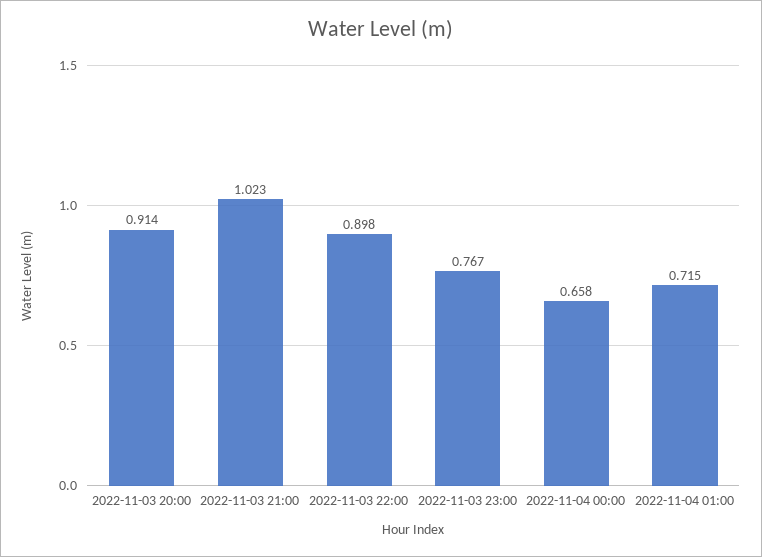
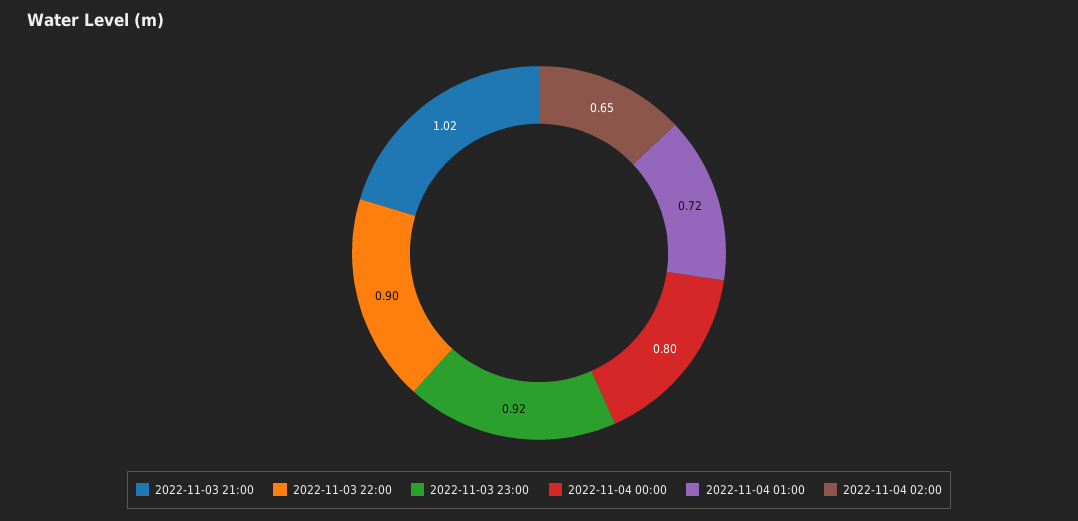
2022-11-03 20:00: 0.914 -> none
2022-11-03 23:00: 0.767 -> 0.92
2022-11-04 00:00: 0.658 -> 0.8
2022-11-04 02:00: none -> 0.65

